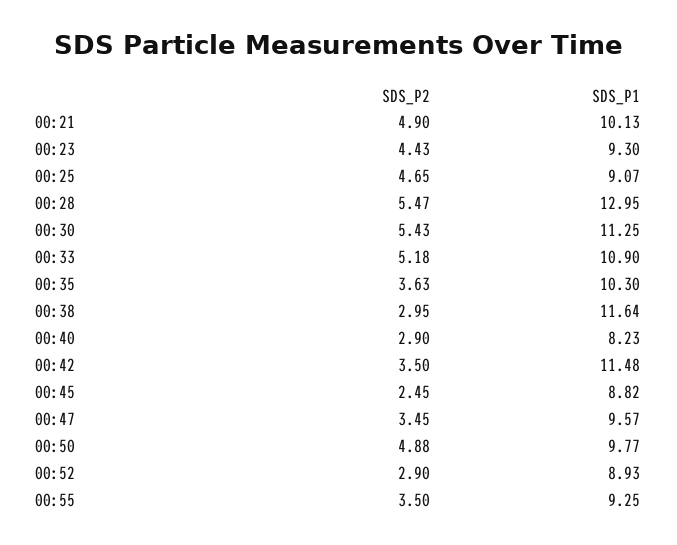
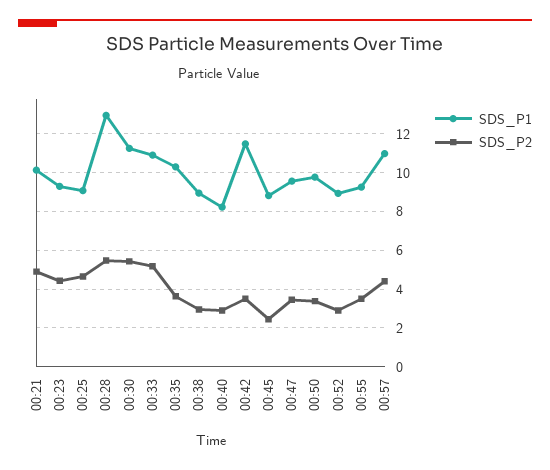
SDS_P1, 00:38: 11.64 -> 9
SDS_P2, 00:50: 4.88 -> 3.5
SDS_P1, 00:57: none -> 11
SDS_P2, 00:57: none -> 4.5

